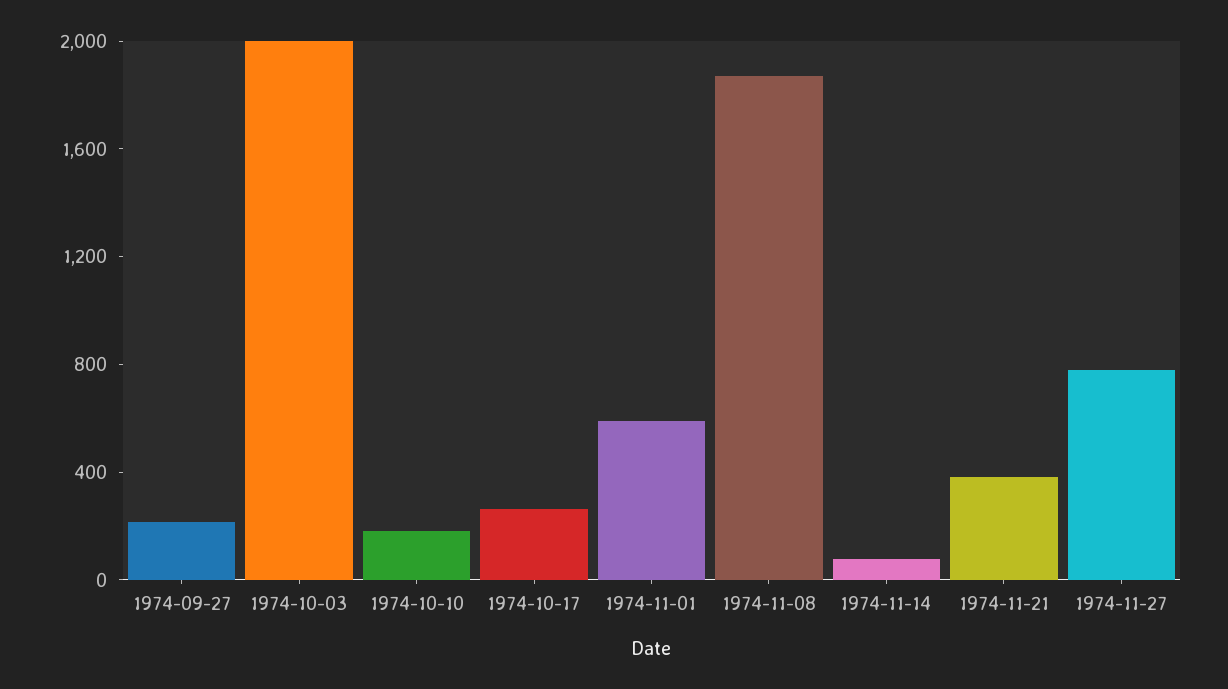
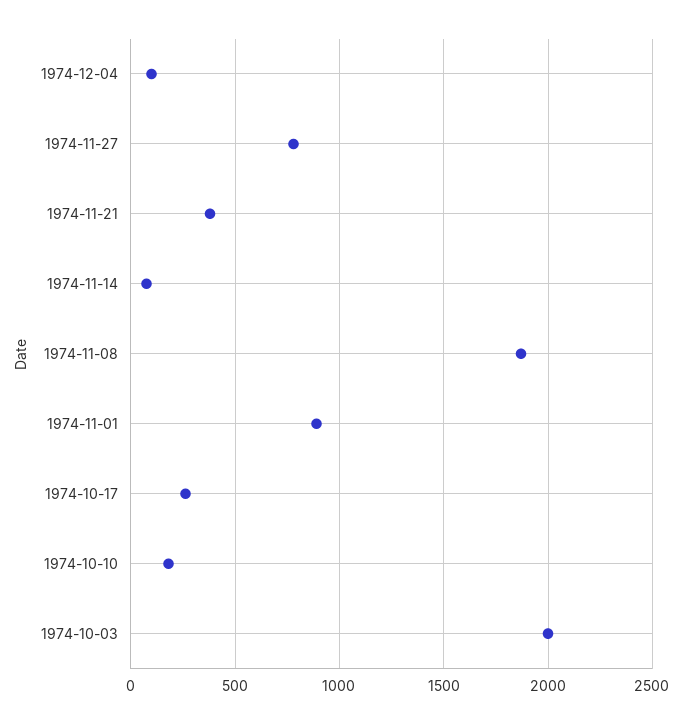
1974-09-27: 200 -> none
1974-11-01: 600 -> 900
1974-12-04: none -> 100

